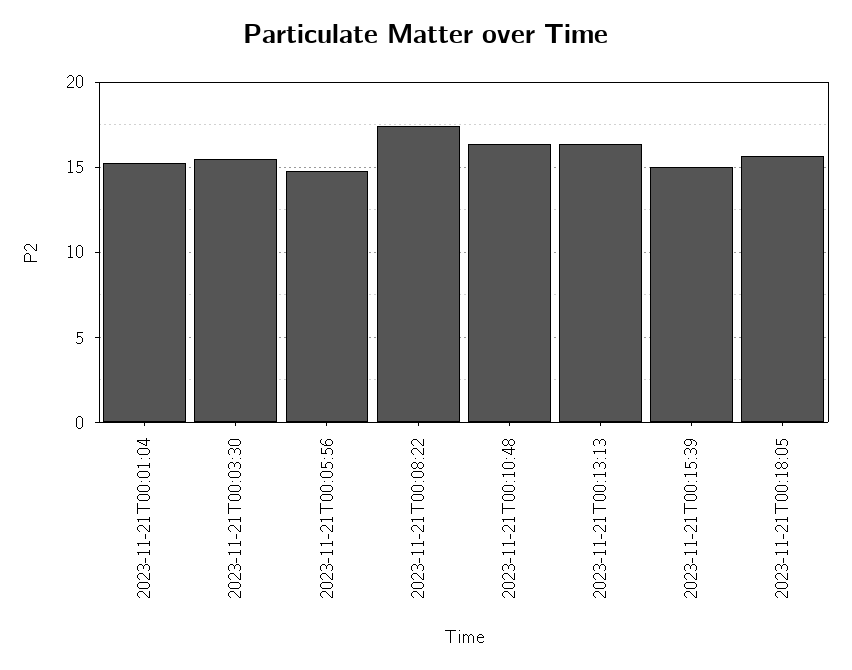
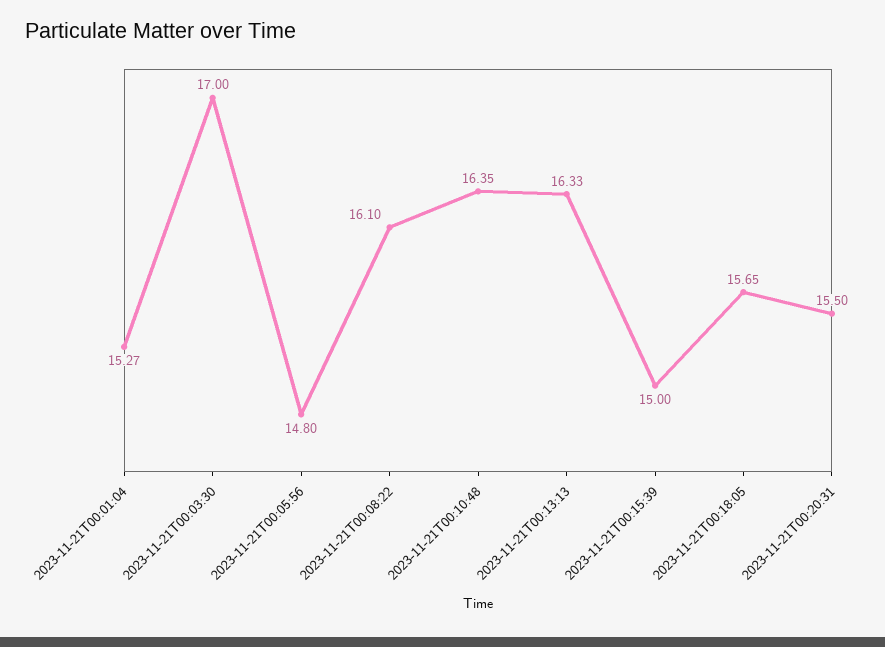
2023-11-21T00:03:30: 15.5 -> 17
2023-11-21T00:08:22: 17.5 -> 16.1
2023-11-21T00:20:31: none -> 15.5

